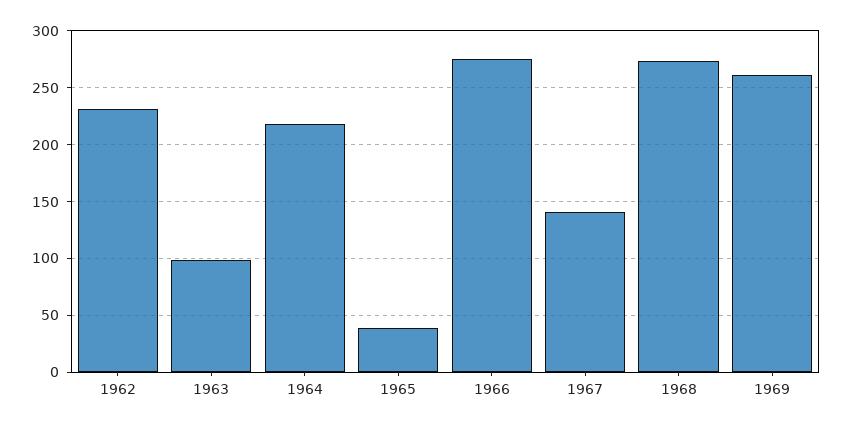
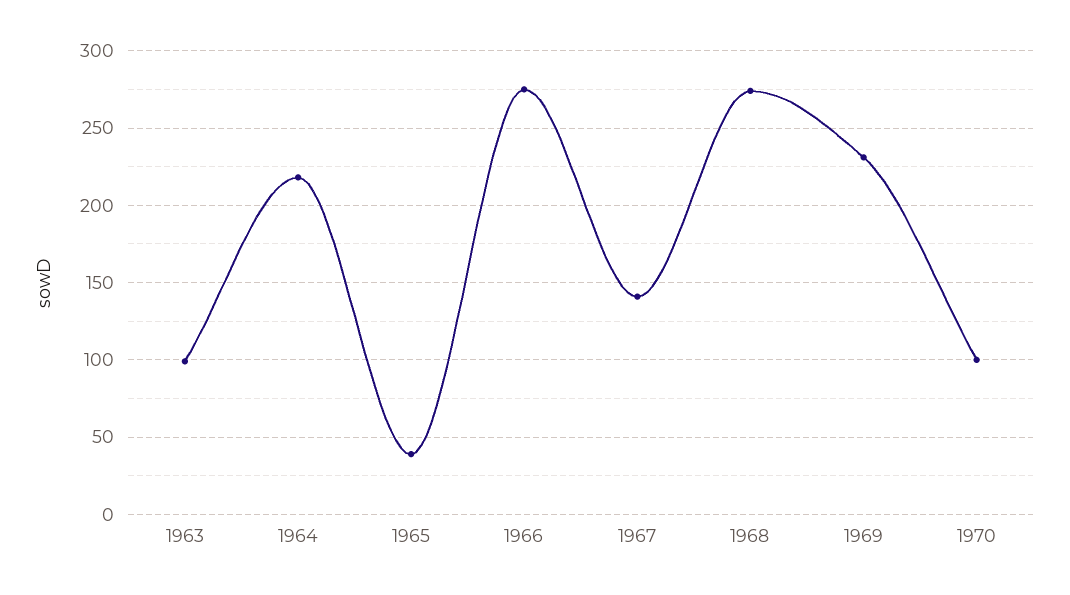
1962: 230 -> none
1969: 260 -> 230
1970: none -> 100

